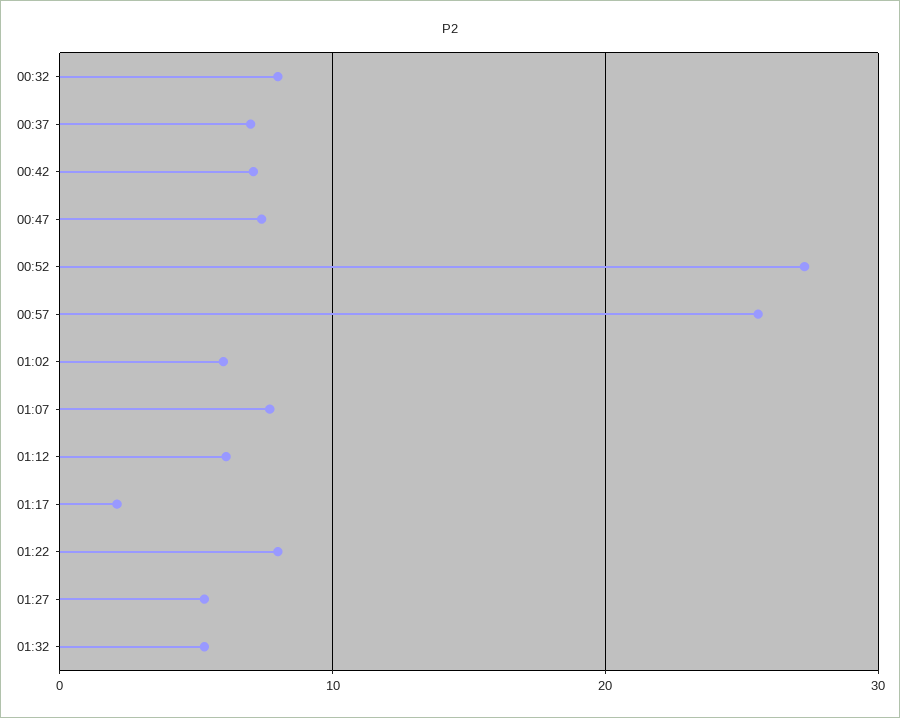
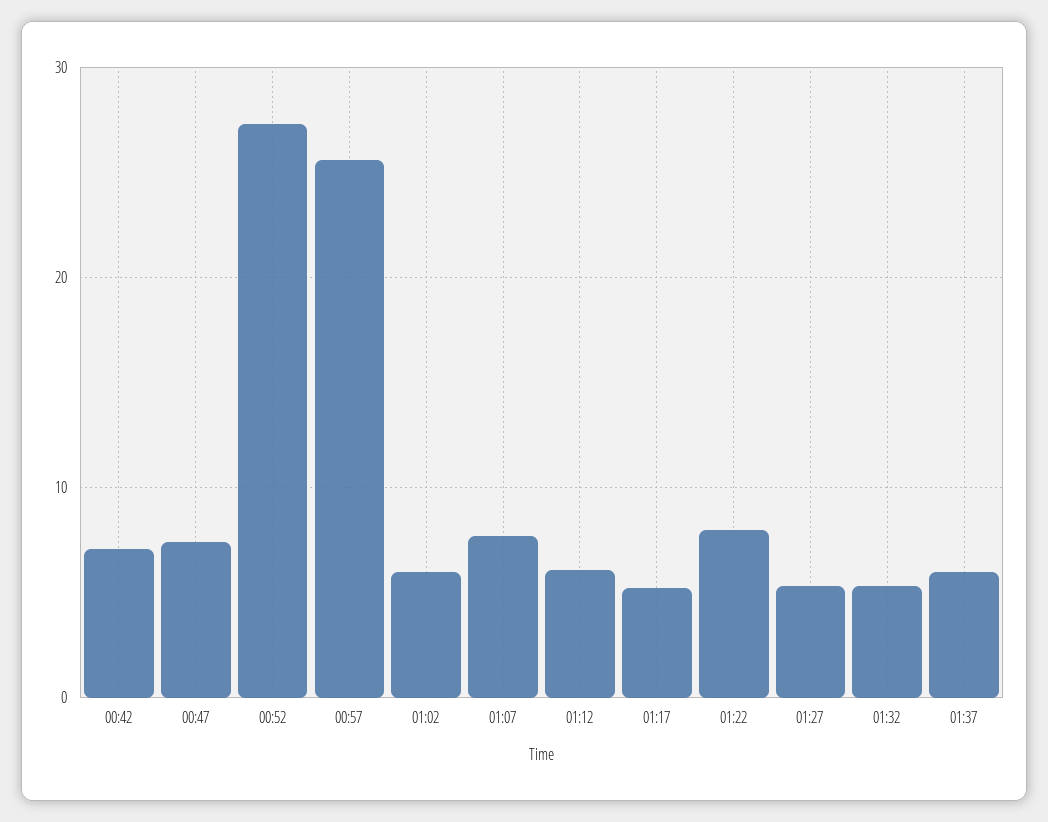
00:32: 8 -> none
00:37: 7 -> none
01:17: 2 -> 5
01:37: none -> 6

